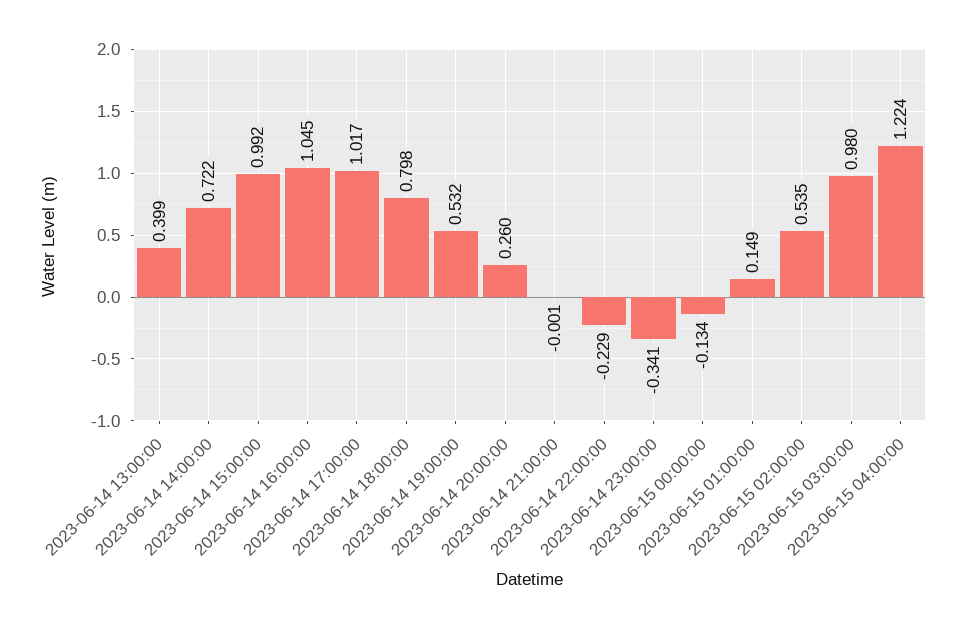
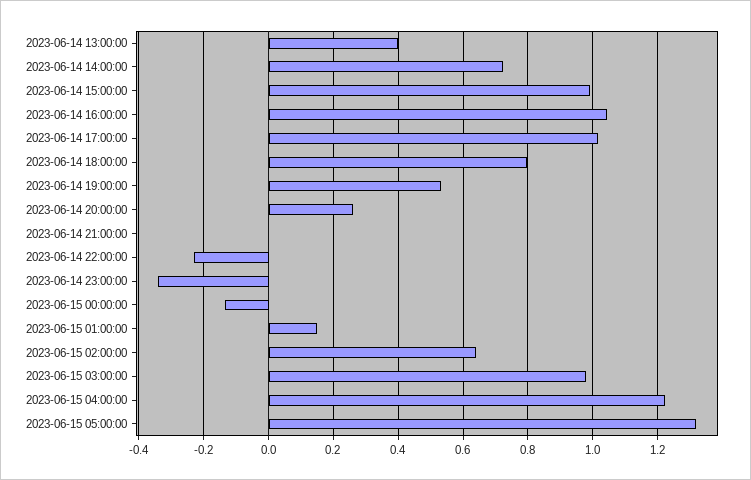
2023-06-15 02:00:00: 0.535 -> 0.64
2023-06-15 05:00:00: none -> 1.32

